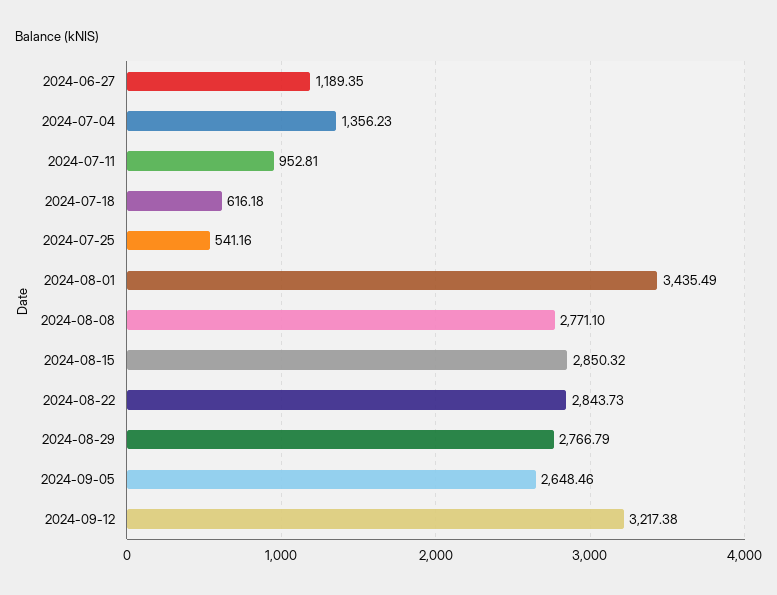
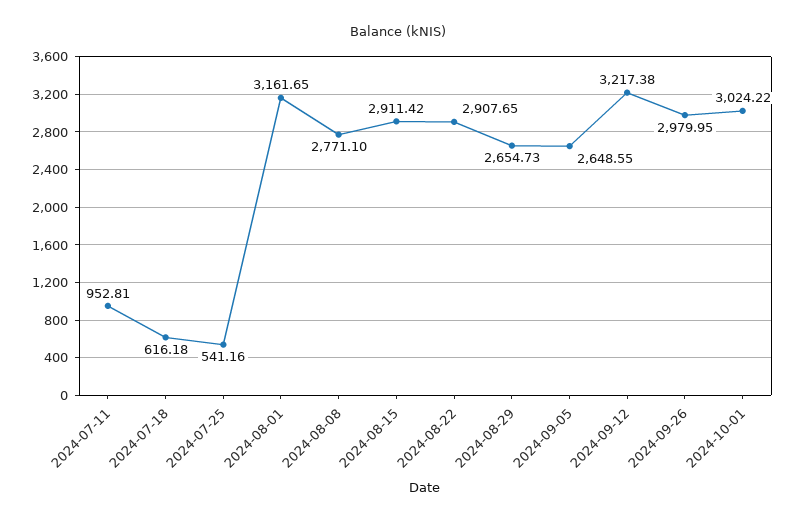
2024-06-27: 1189.35 -> none
2024-07-04: 1356.23 -> none
2024-08-01: 3435.49 -> 3161.65
2024-08-15: 2850.32 -> 2911.42
2024-08-22: 2843.73 -> 2907.65
2024-08-29: 2766.79 -> 2654.73
2024-09-05: 2648.46 -> 2648.55
2024-09-26: none -> 2979.95
2024-10-01: none -> 3024.22

